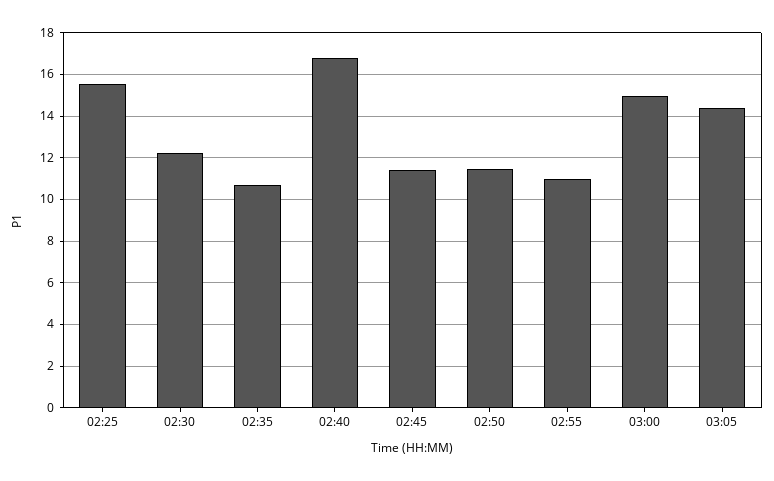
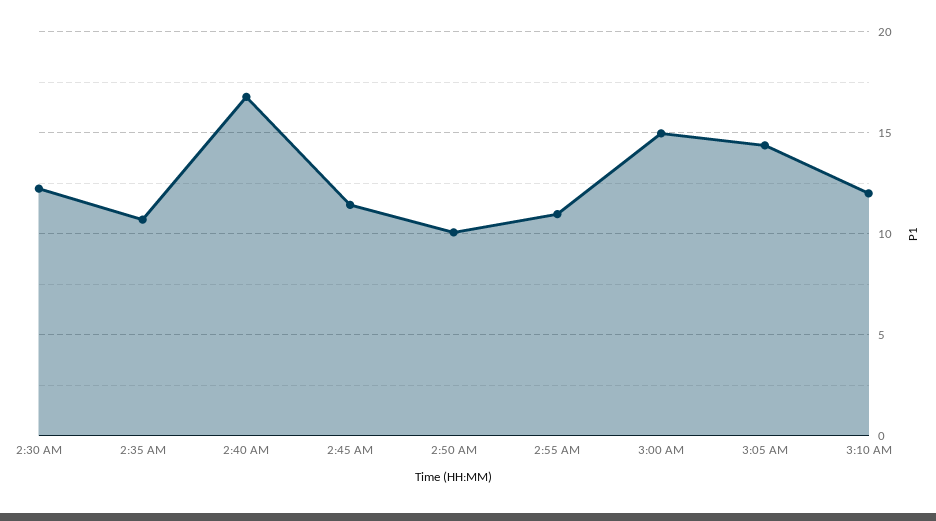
02:25: 15.5 -> none
02:50: 11.5 -> 10
3:10 AM: none -> 12

